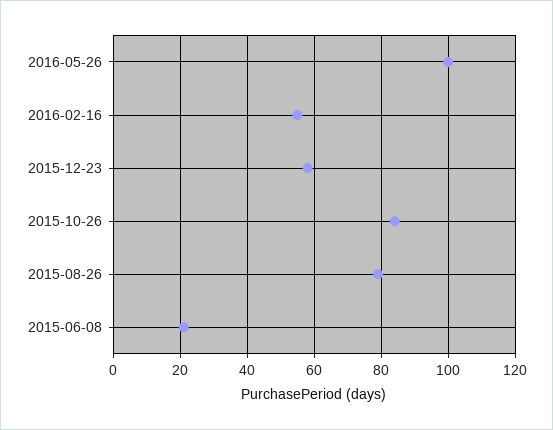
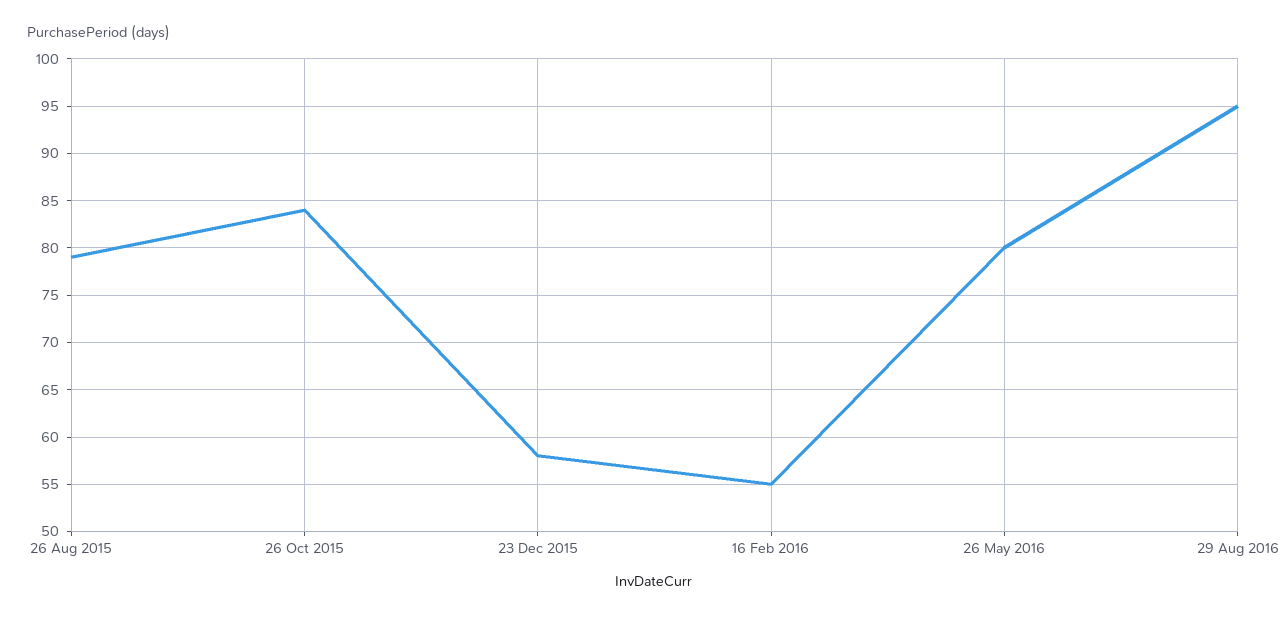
2016-05-26: 100 -> 80
2015-06-08: 20 -> none
29 Aug 2016: none -> 95

